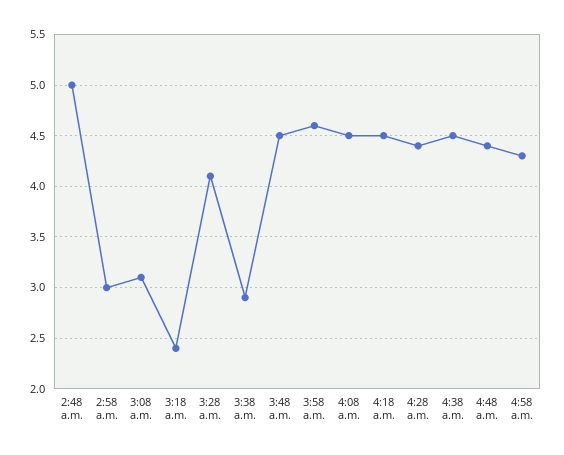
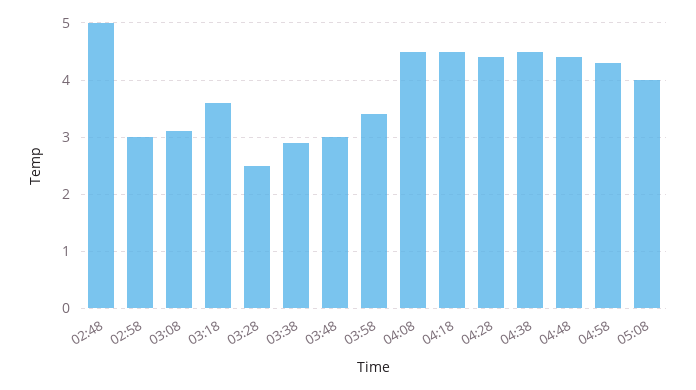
3:18 a.m.: 2.4 -> 3.5
3:28 a.m.: 4.1 -> 2.5
3:48 a.m.: 4.5 -> 3
3:58 a.m.: 4.6 -> 3.5
05:08: none -> 4

